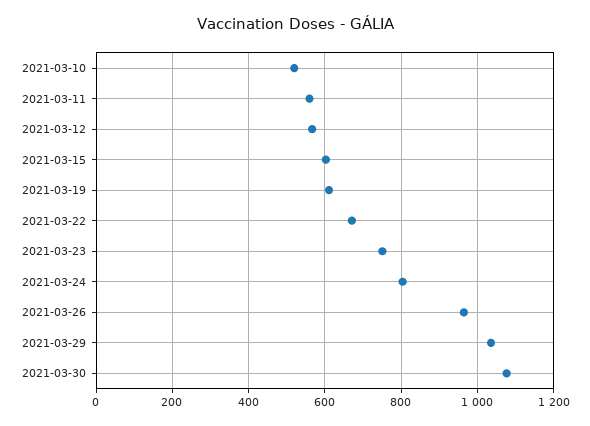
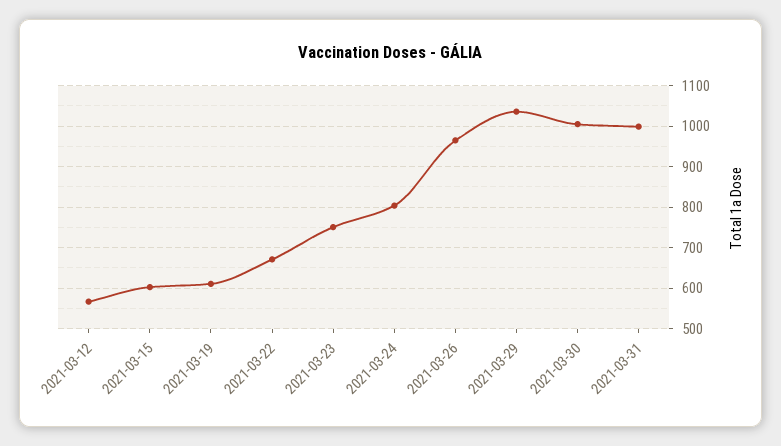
2021-03-10: 520 -> none
2021-03-11: 560 -> none
2021-03-30: 1080 -> 1000
2021-03-31: none -> 1000

